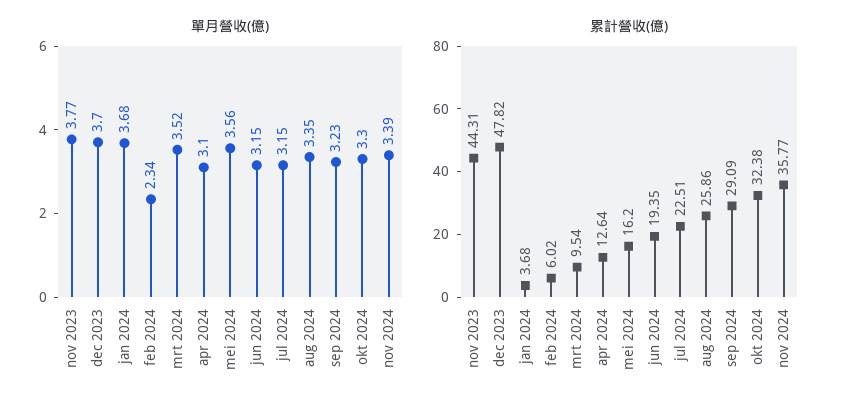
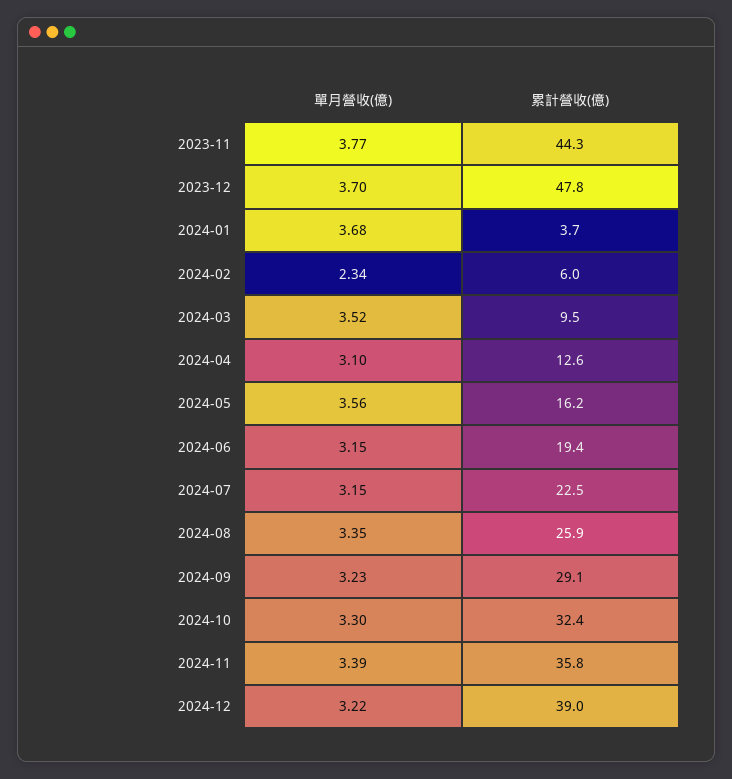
單月營收(億), 2024-12: none -> 3.22
累計營收(億), 2024-12: none -> 39

